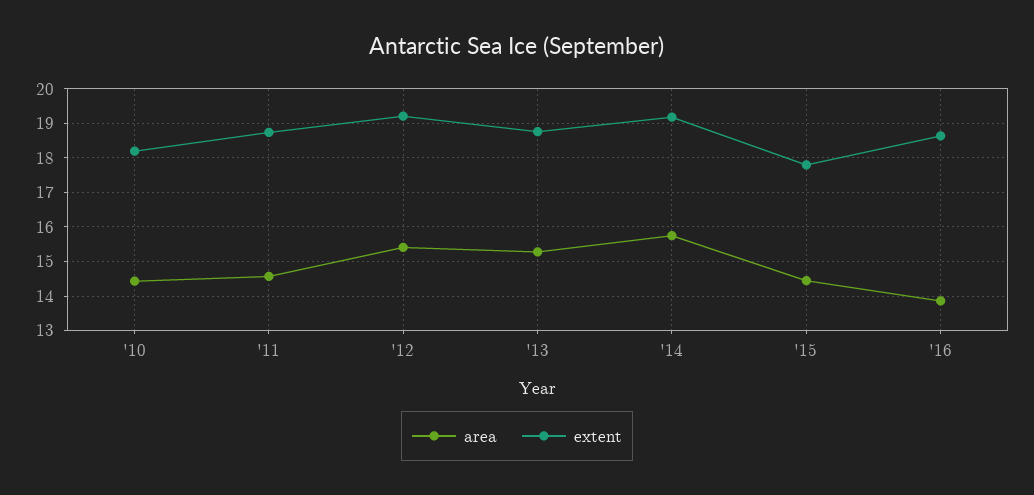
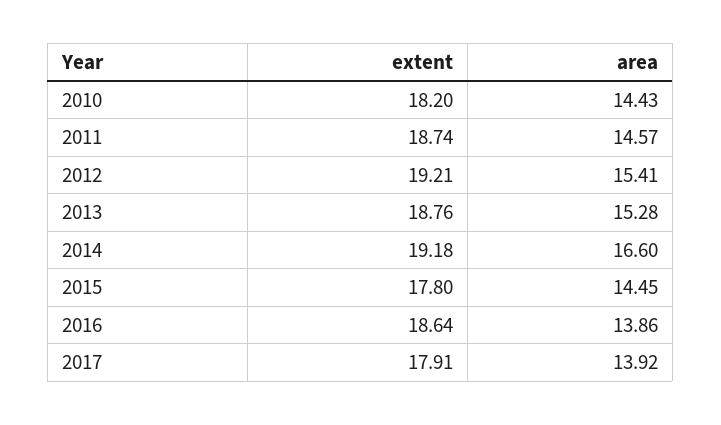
area, '14: 15.8 -> 16.6
extent, 2017: none -> 17.91
area, 2017: none -> 13.92

